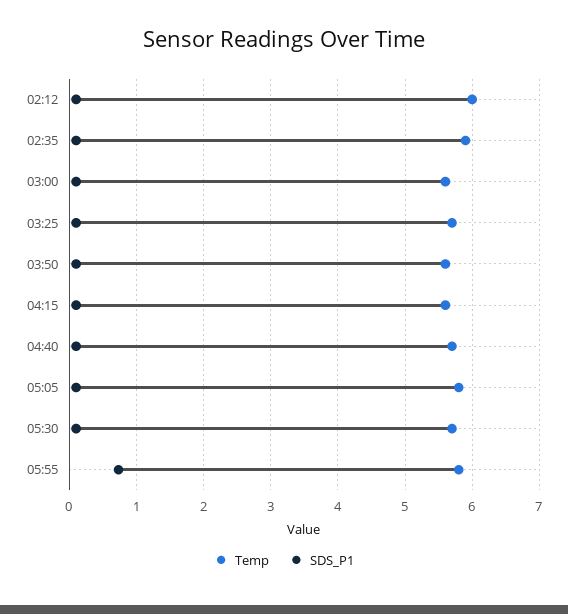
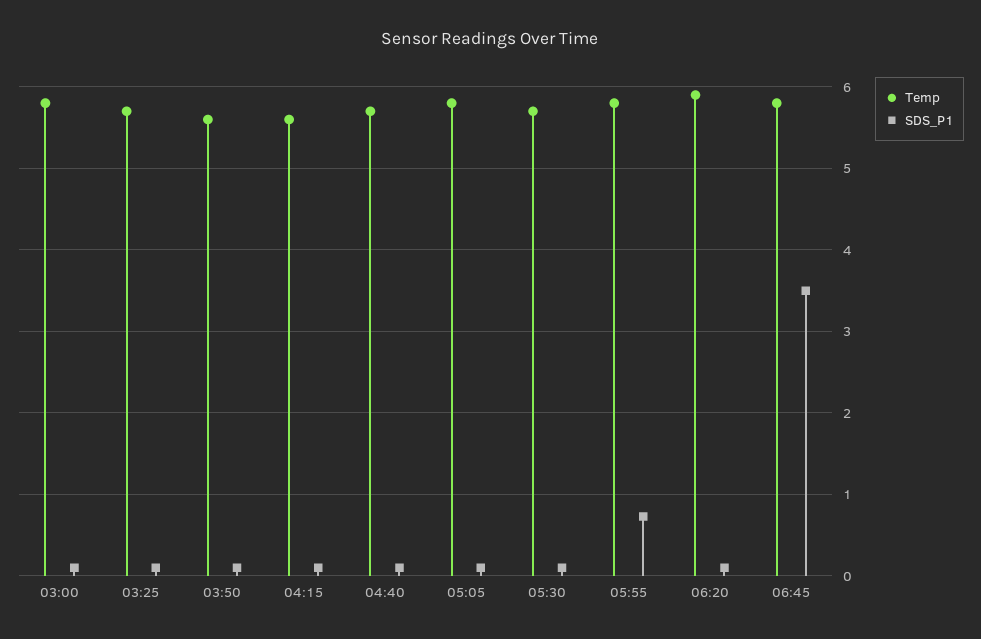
Temp, 02:12: 6 -> none
SDS_P1, 02:12: 0.1 -> none
Temp, 02:35: 5.9 -> none
SDS_P1, 02:35: 0.1 -> none
Temp, 03:00: 5.6 -> 5.8
Temp, 06:20: none -> 5.9
SDS_P1, 06:20: none -> 0.1
Temp, 06:45: none -> 5.8
SDS_P1, 06:45: none -> 3.5

